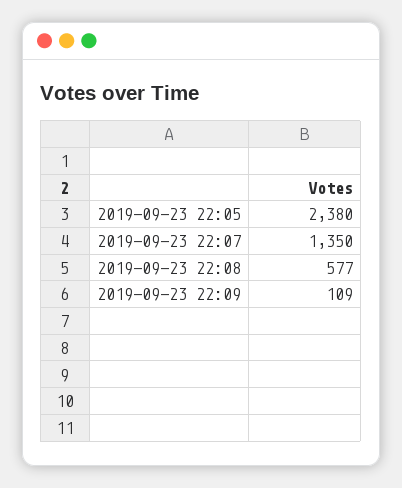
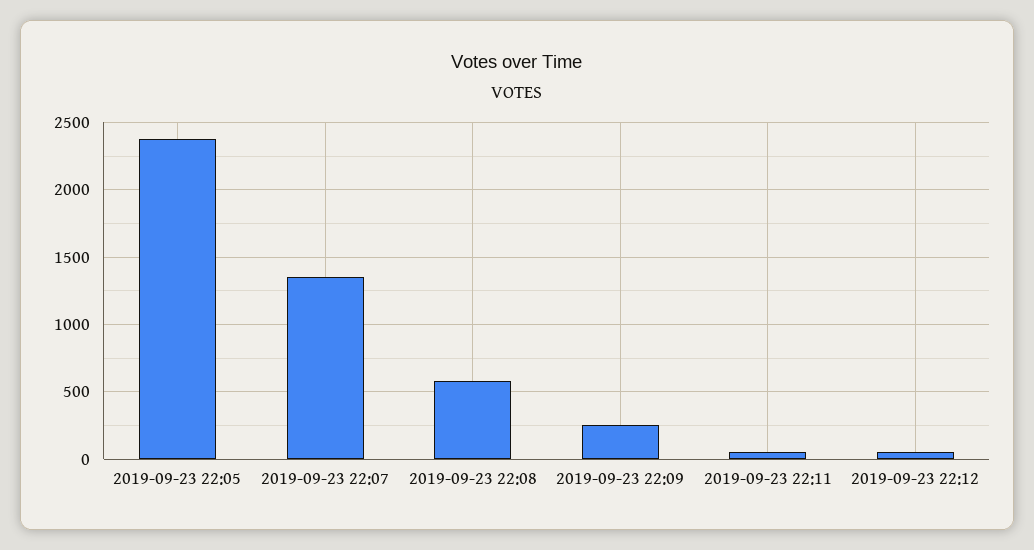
2019-09-23 22:09: 109 -> 250
2019-09-23 22:11: none -> 50
2019-09-23 22:12: none -> 50

